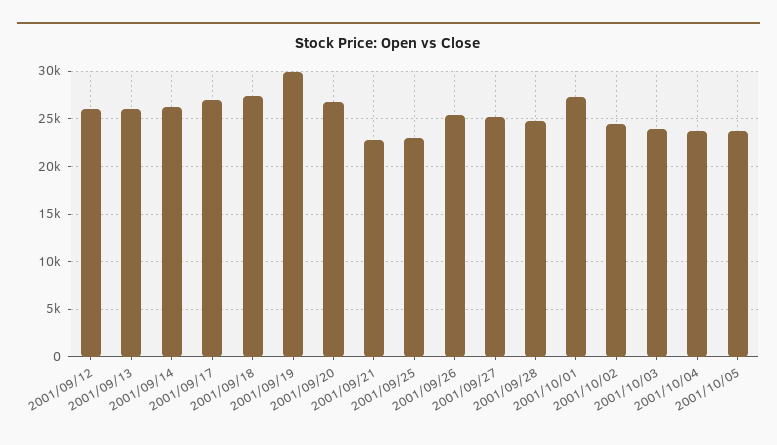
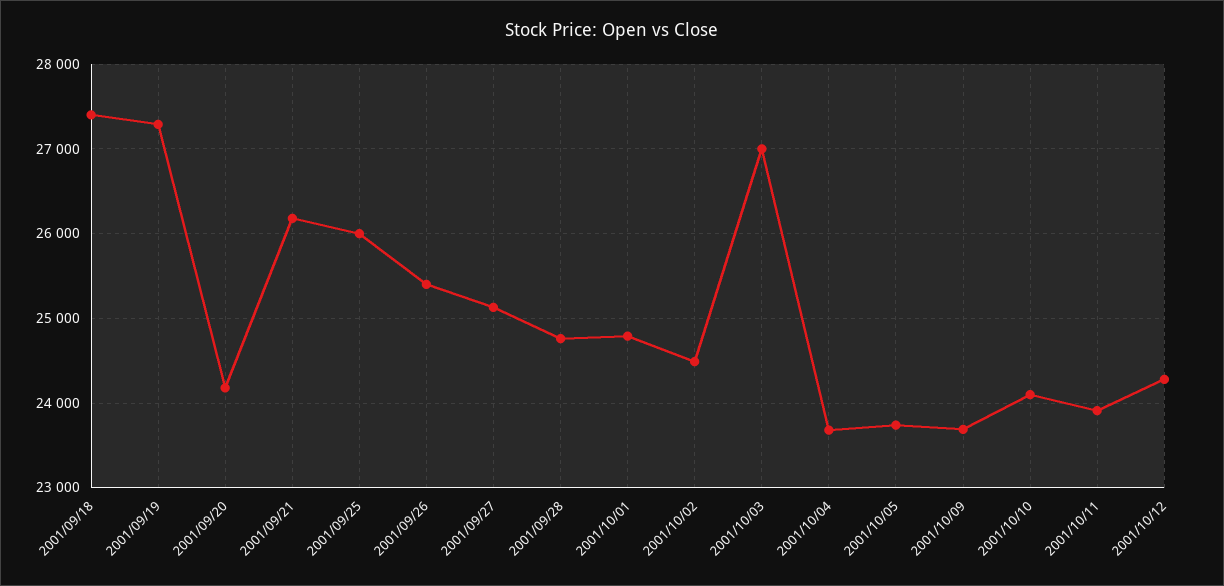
2001/09/12: 26000 -> none
2001/09/13: 26000 -> none
2001/09/14: 26000 -> none
2001/09/17: 27000 -> none
2001/09/19: 30000 -> 27300
2001/09/20: 27000 -> 24200
2001/09/21: 23000 -> 26200
2001/09/25: 23000 -> 26000
2001/10/01: 27000 -> 24800
2001/10/03: 24000 -> 27000
2001/10/09: none -> 23700
2001/10/10: none -> 24100
2001/10/11: none -> 23900
2001/10/12: none -> 24300

